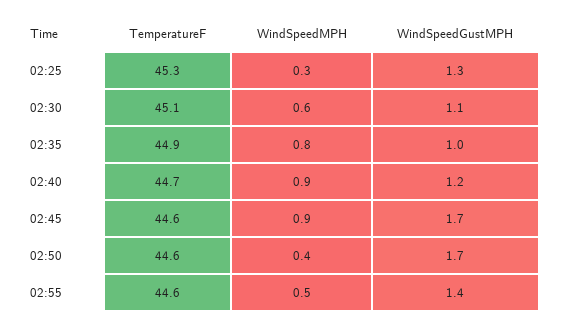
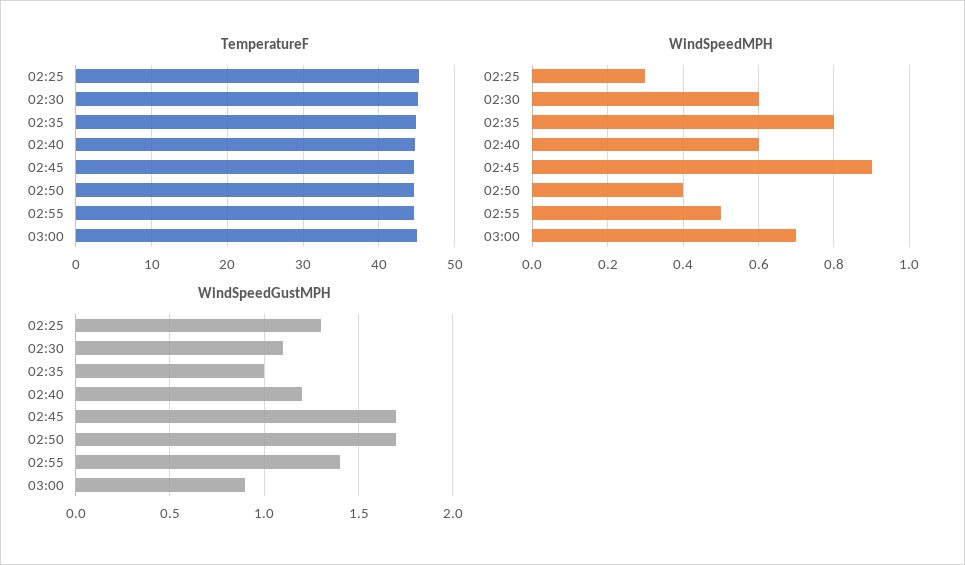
WindSpeedMPH, 02:40: 0.9 -> 0.6
TemperatureF, 03:00: none -> 45
WindSpeedMPH, 03:00: none -> 0.7
WindSpeedGustMPH, 03:00: none -> 0.9

